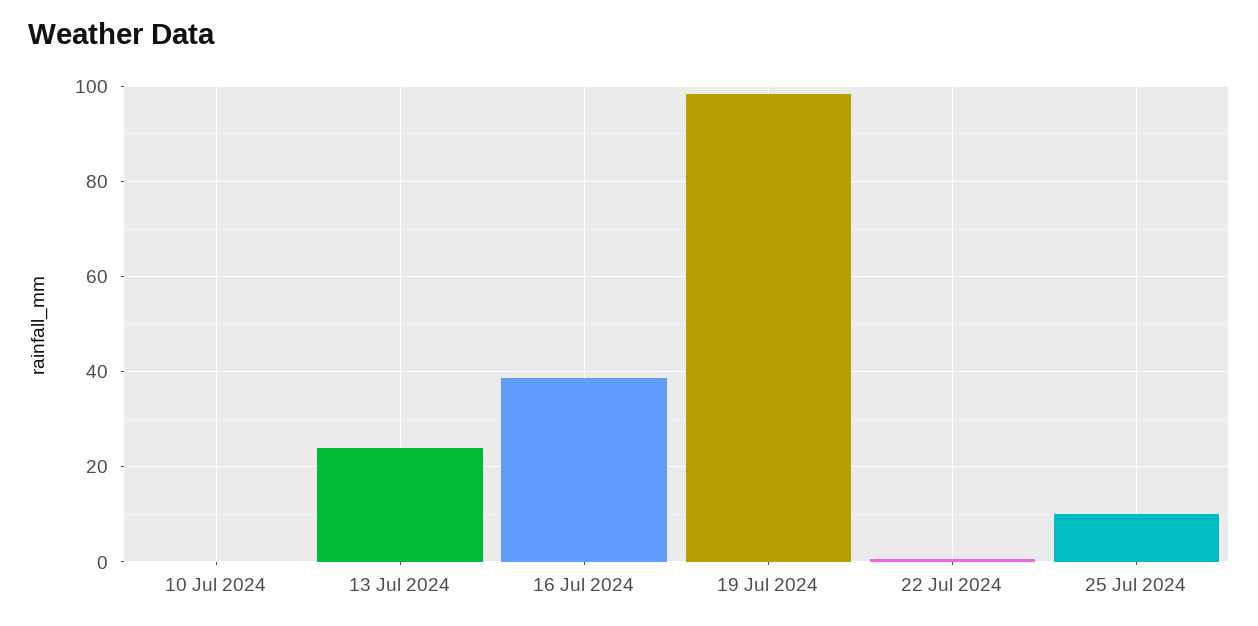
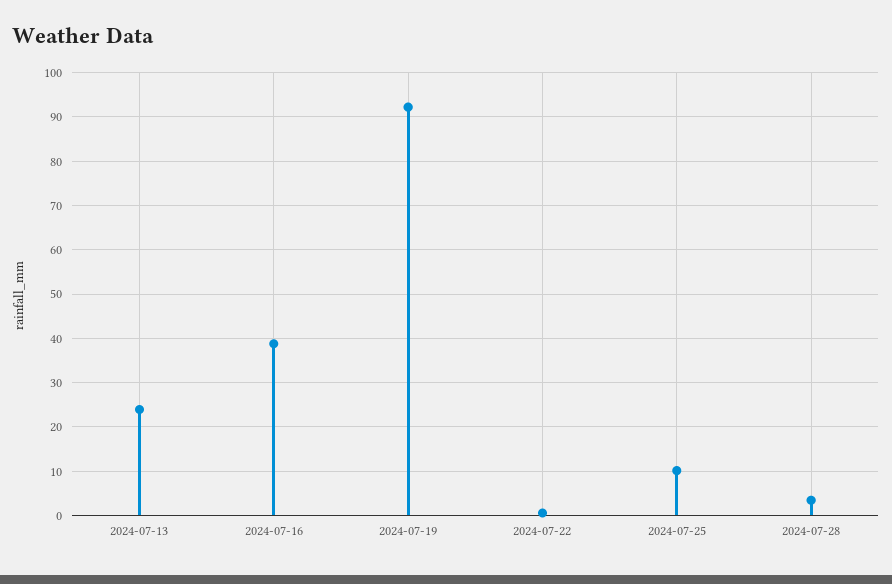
10 Jul 2024: 0 -> none
19 Jul 2024: 98 -> 92
2024-07-28: none -> 4

